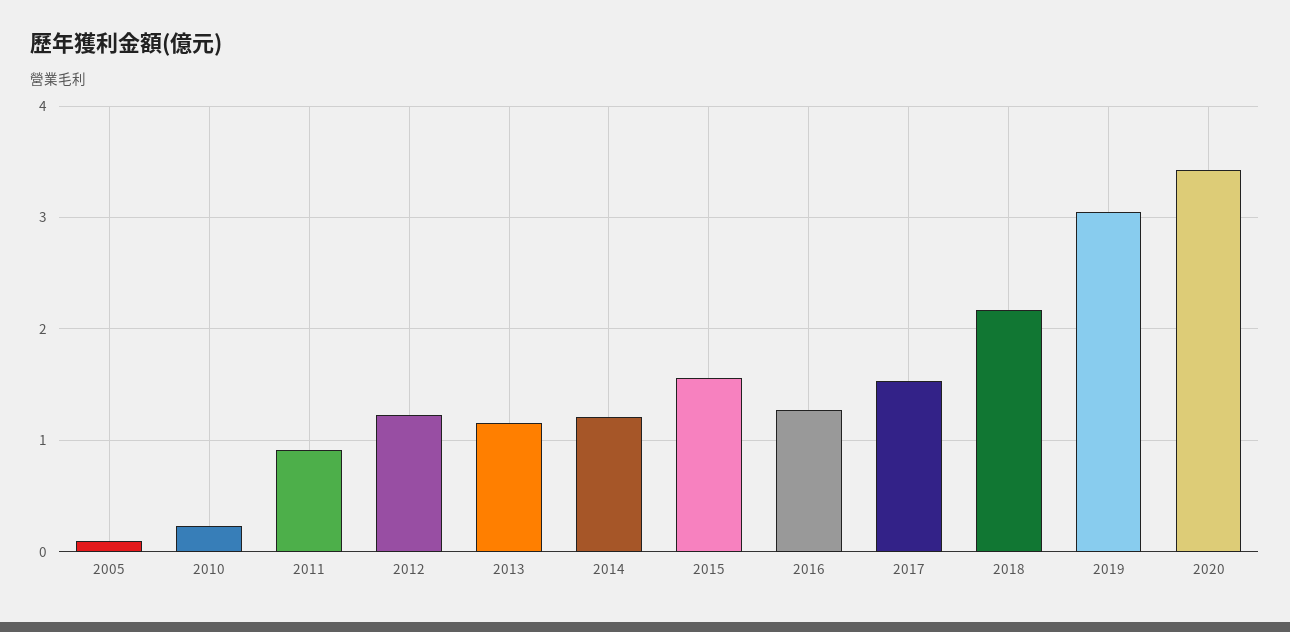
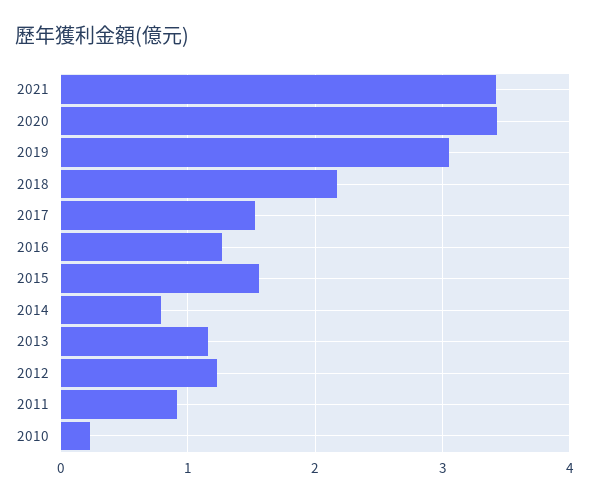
2005: 0.1 -> none
2014: 1.2 -> 0.8
2021: none -> 3.4

